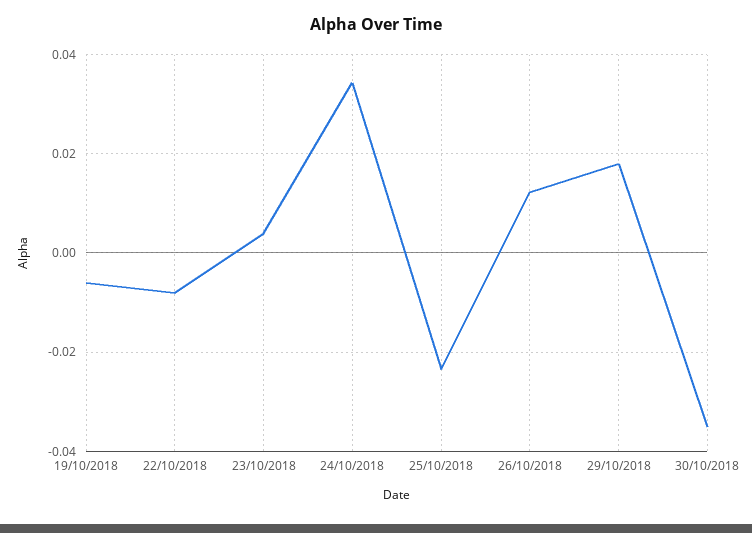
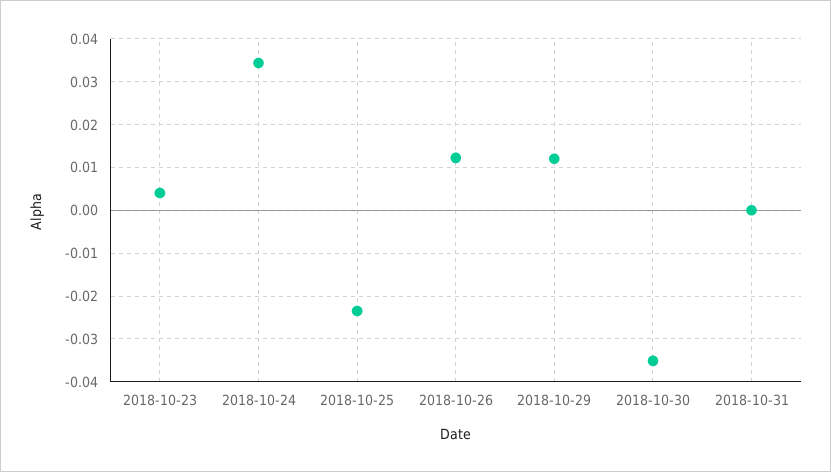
19/10/2018: -0.006 -> none
22/10/2018: -0.008 -> none
29/10/2018: 0.018 -> 0.012
2018-10-31: none -> 0

